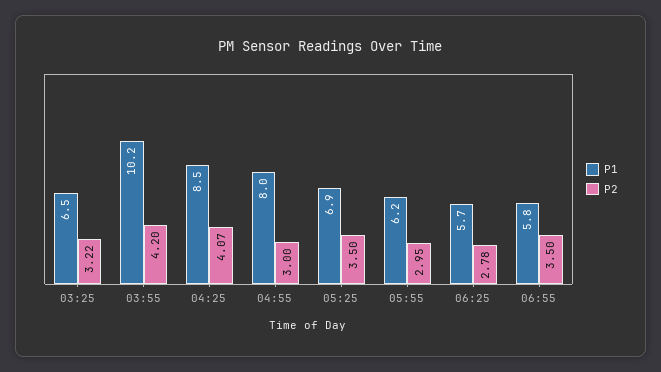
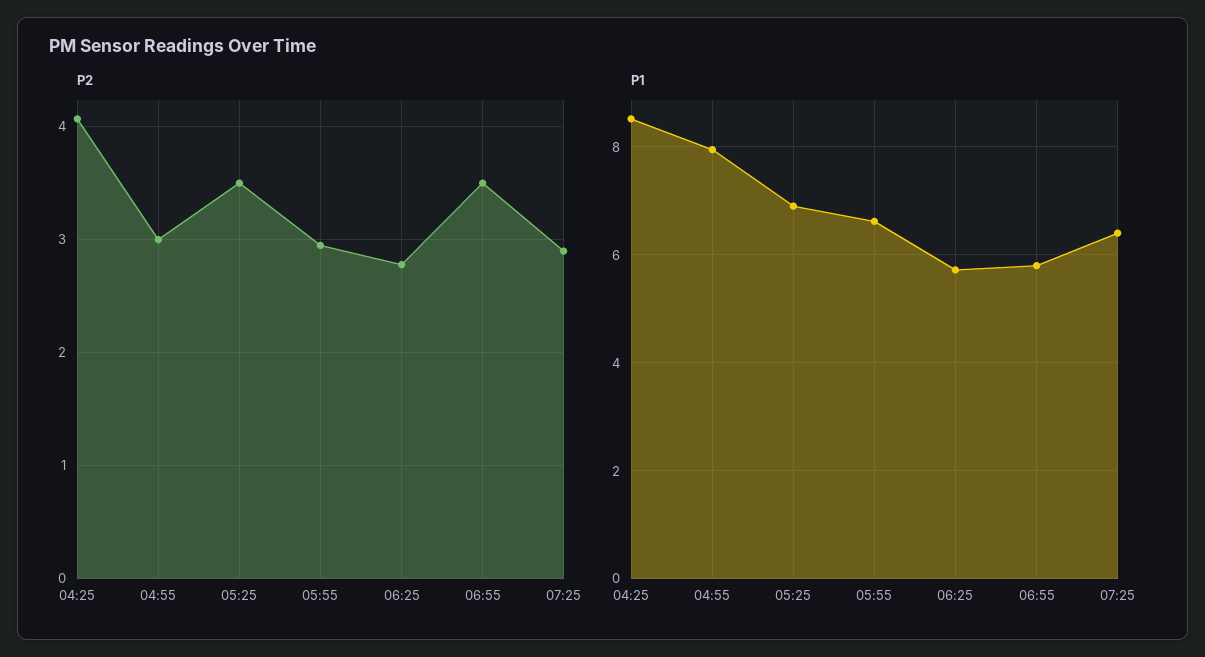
P1, 03:25: 6.5 -> none
P2, 03:25: 3.22 -> none
P1, 03:55: 10.2 -> none
P2, 03:55: 4.2 -> none
P1, 05:55: 6.2 -> 6.6
P2, 07:25: none -> 2.9
P1, 07:25: none -> 6.4

